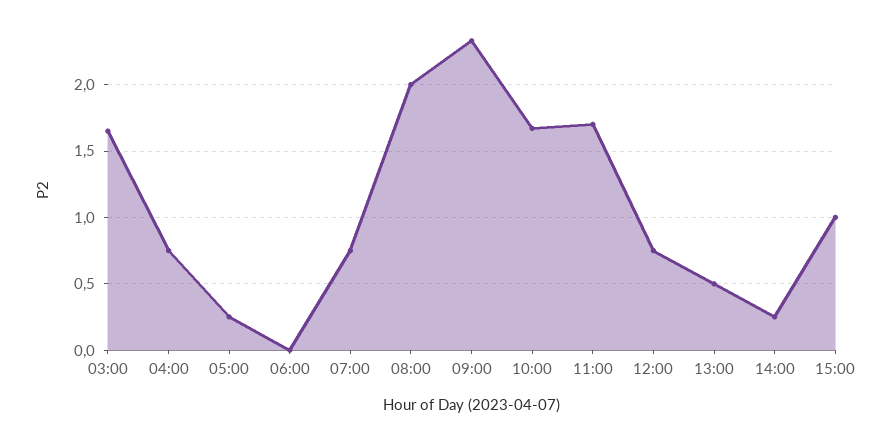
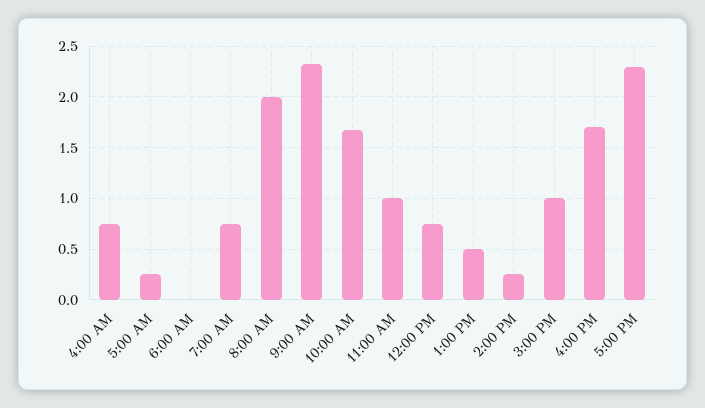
03:00: 1.65 -> none
11:00: 1.7 -> 1
4:00 PM: none -> 1.7
5:00 PM: none -> 2.3

